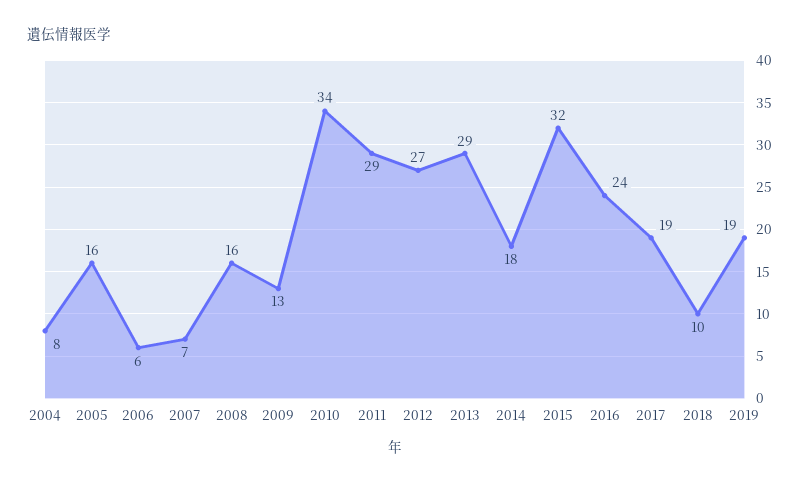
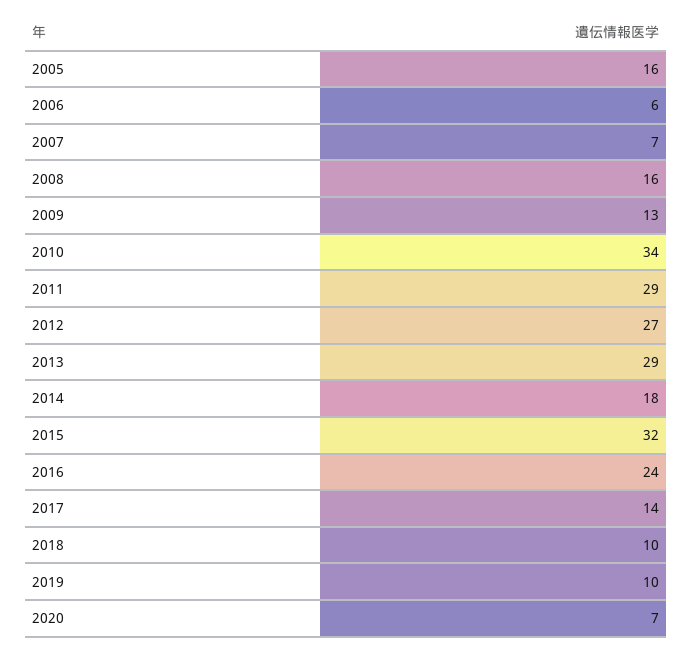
2004: 8 -> none
2017: 19 -> 14
2019: 19 -> 10
2020: none -> 7

